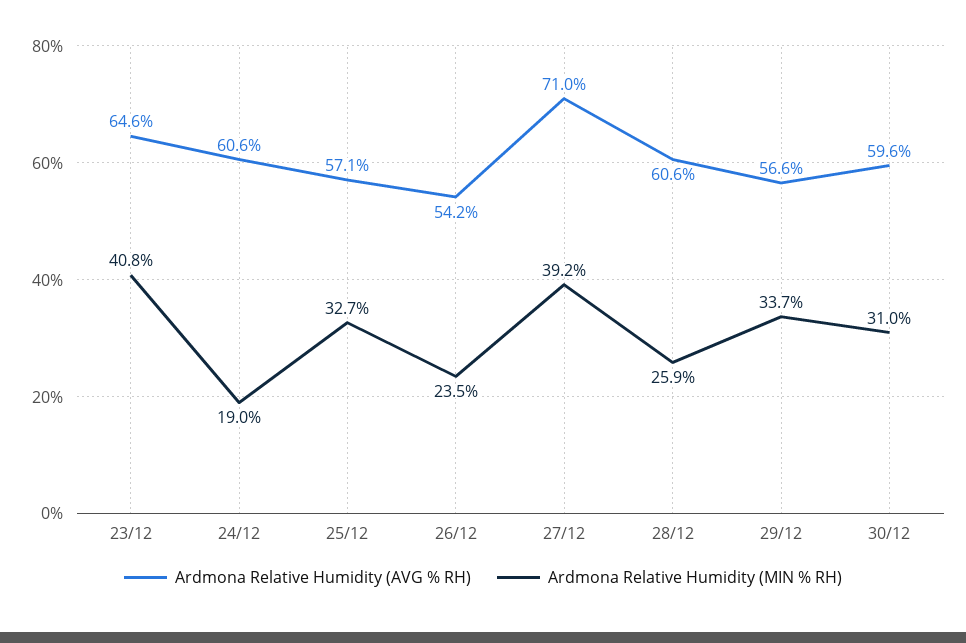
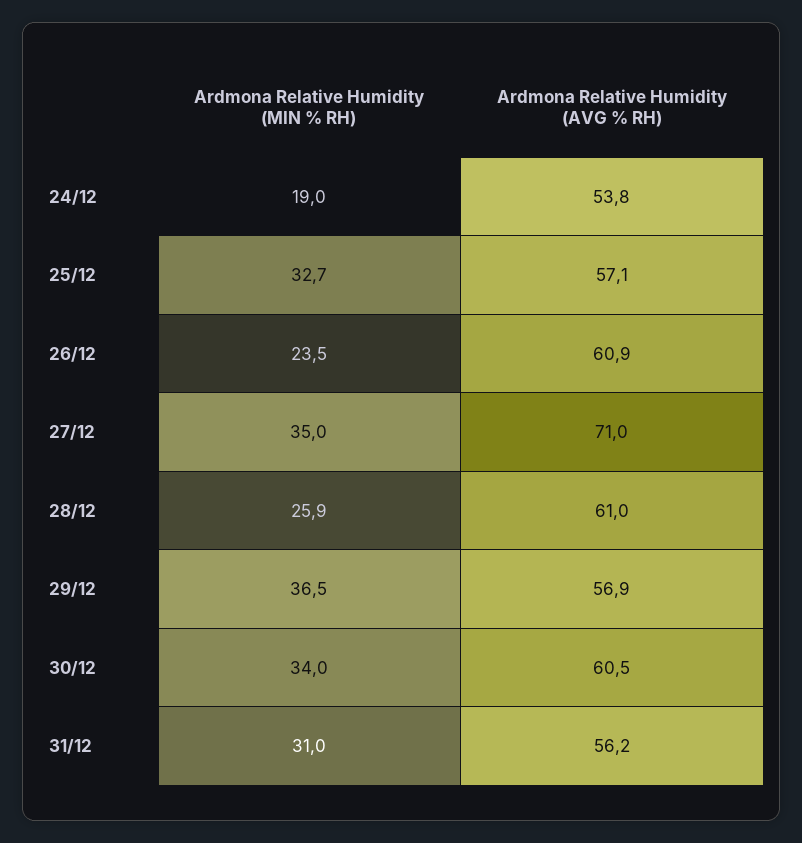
Ardmona Relative Humidity (AVG % RH), 23/12: 64.6 -> none
Ardmona Relative Humidity (MIN % RH), 23/12: 40.8 -> none
Ardmona Relative Humidity (AVG % RH), 24/12: 60.6 -> 53.8
Ardmona Relative Humidity (AVG % RH), 26/12: 54.2 -> 60.9
Ardmona Relative Humidity (MIN % RH), 27/12: 39.2 -> 35
Ardmona Relative Humidity (AVG % RH), 28/12: 60.6 -> 61
Ardmona Relative Humidity (AVG % RH), 29/12: 56.6 -> 56.9
Ardmona Relative Humidity (MIN % RH), 29/12: 33.7 -> 36.5
Ardmona Relative Humidity (AVG % RH), 30/12: 59.6 -> 60.5
Ardmona Relative Humidity (MIN % RH), 30/12: 31 -> 34
Ardmona Relative Humidity (MIN % RH), 31/12: none -> 31
Ardmona Relative Humidity (AVG % RH), 31/12: none -> 56.2

